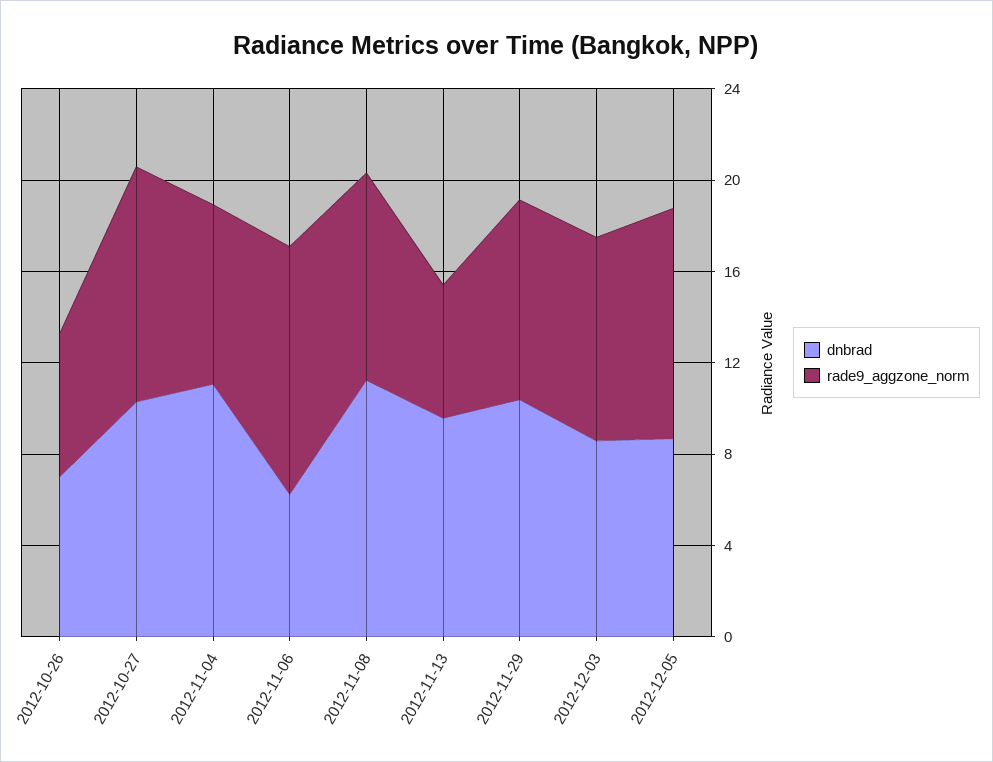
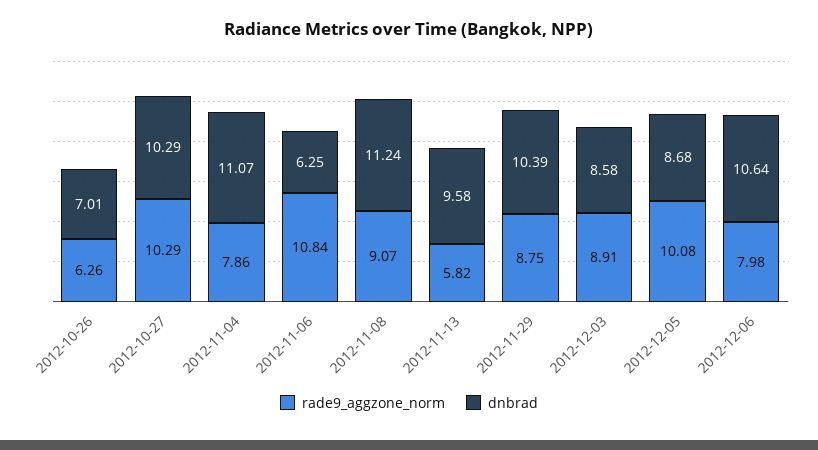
rade9_aggzone_norm, 2012-12-06: none -> 7.98
dnbrad, 2012-12-06: none -> 10.64

